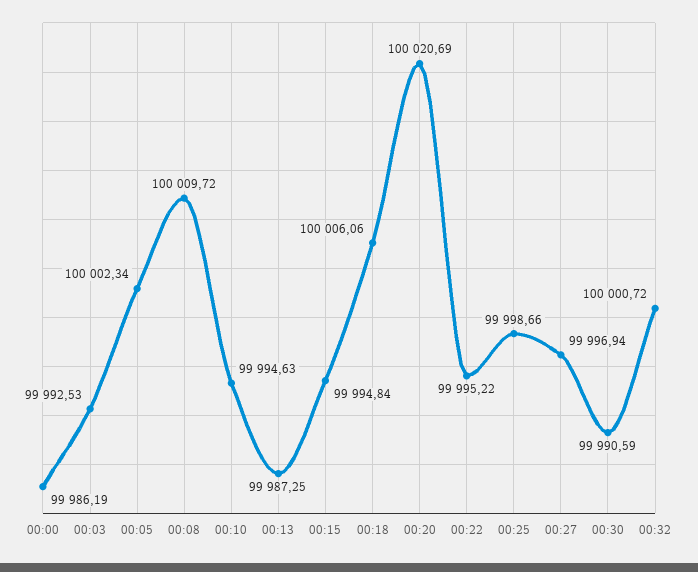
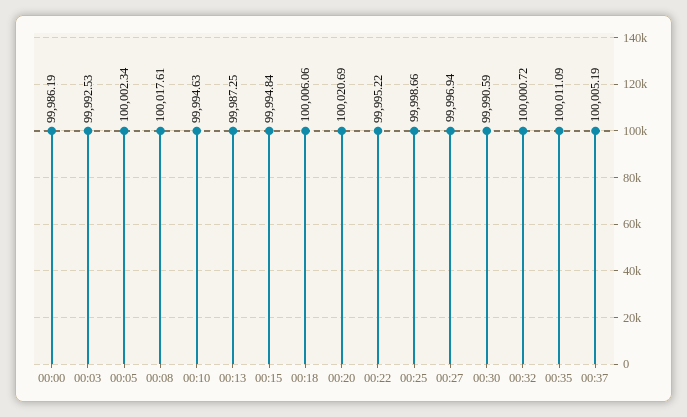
00:08: 100009.72 -> 100017.61
00:35: none -> 100011.09
00:37: none -> 100005.19

